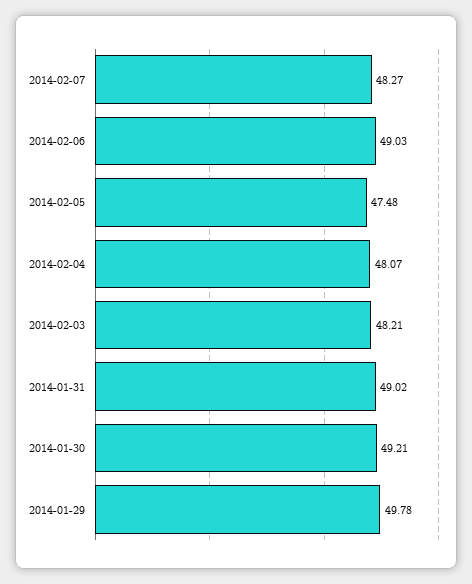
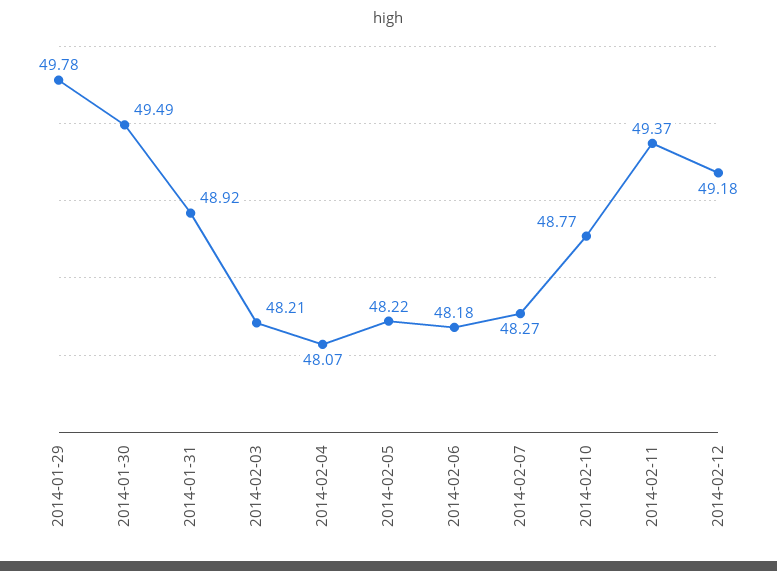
2014-02-06: 49.03 -> 48.18
2014-02-05: 47.48 -> 48.22
2014-01-31: 49.02 -> 48.92
2014-01-30: 49.21 -> 49.49
2014-02-10: none -> 48.77
2014-02-11: none -> 49.37
2014-02-12: none -> 49.18

